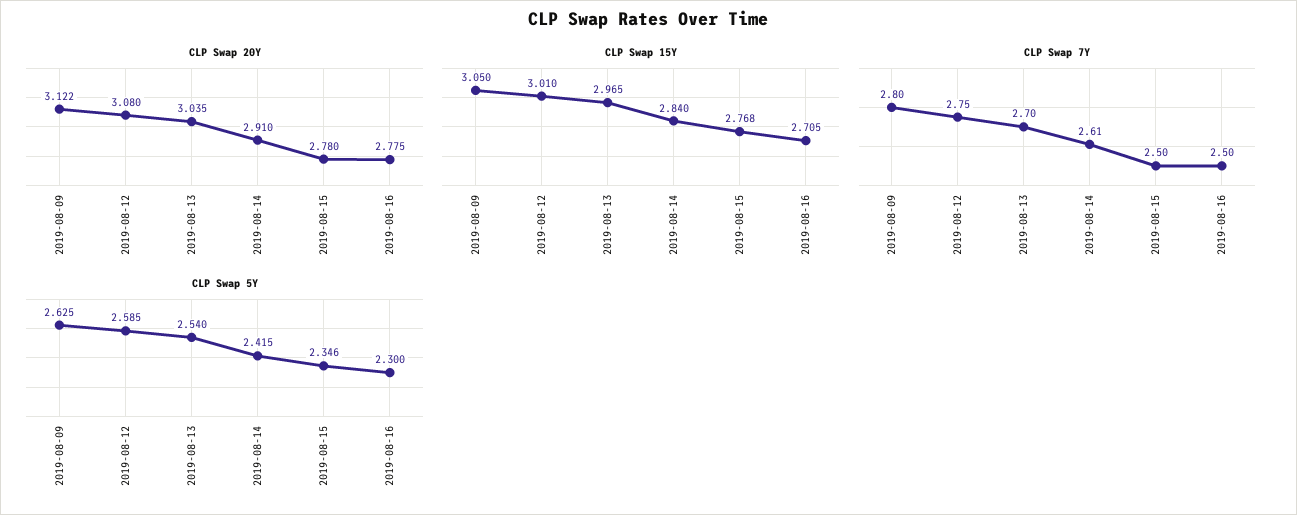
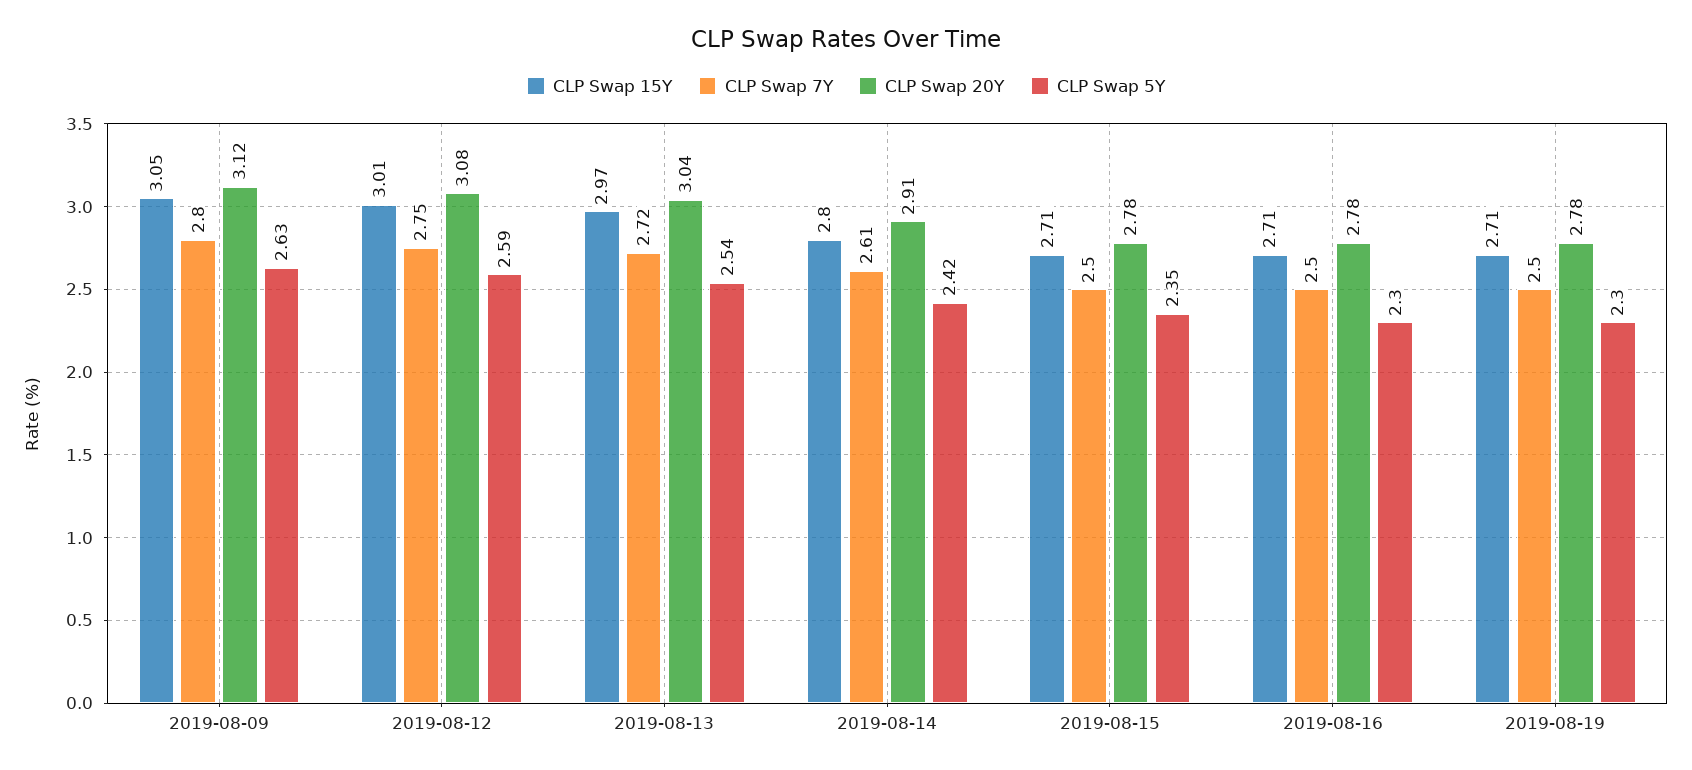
CLP Swap 15Y, 2019-08-14: 2.84 -> 2.8
CLP Swap 15Y, 2019-08-15: 2.768 -> 2.71
CLP Swap 7Y, 2019-08-13: 2.7 -> 2.72
CLP Swap 15Y, 2019-08-19: none -> 2.71
CLP Swap 7Y, 2019-08-19: none -> 2.5
CLP Swap 20Y, 2019-08-19: none -> 2.78
CLP Swap 5Y, 2019-08-19: none -> 2.3

